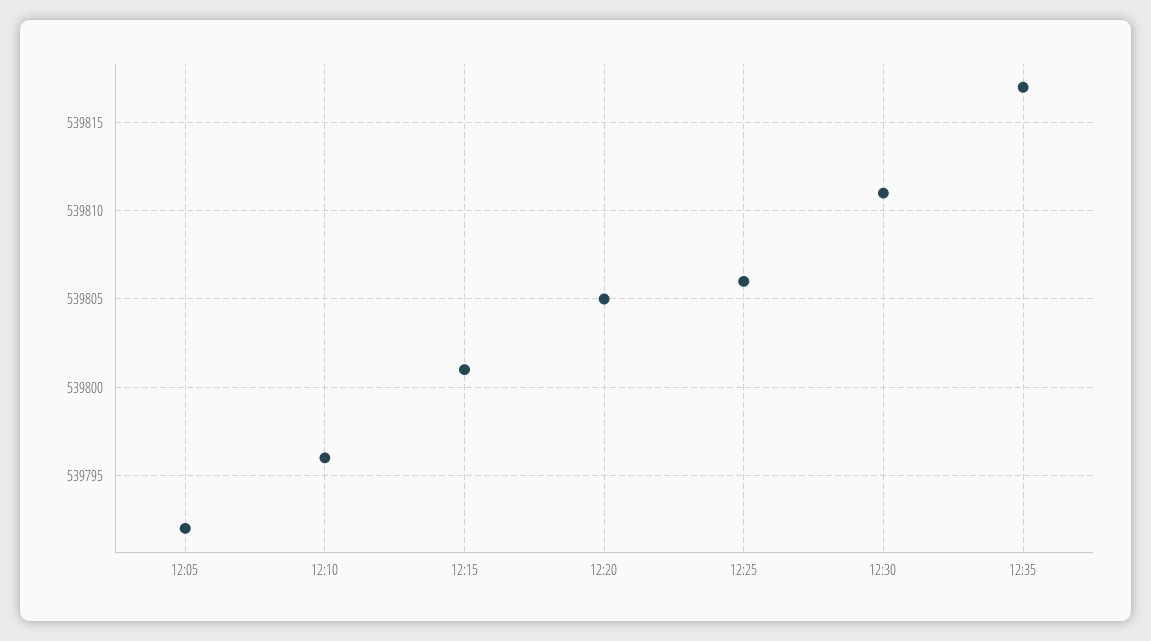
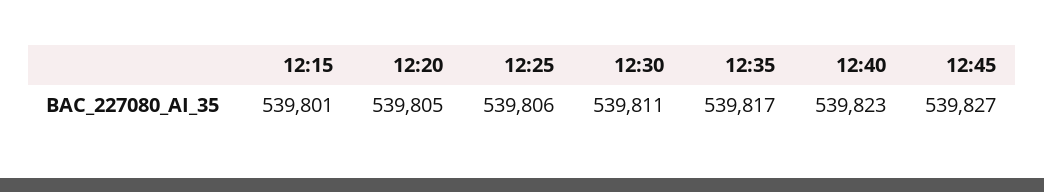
12:05: 539792 -> none
12:10: 539796 -> none
12:40: none -> 539823
12:45: none -> 539827

